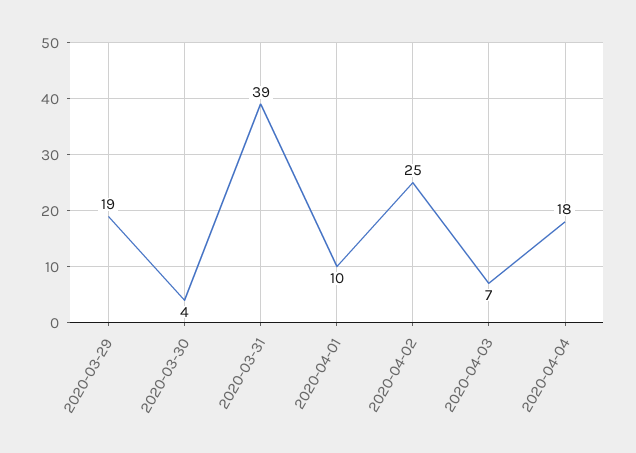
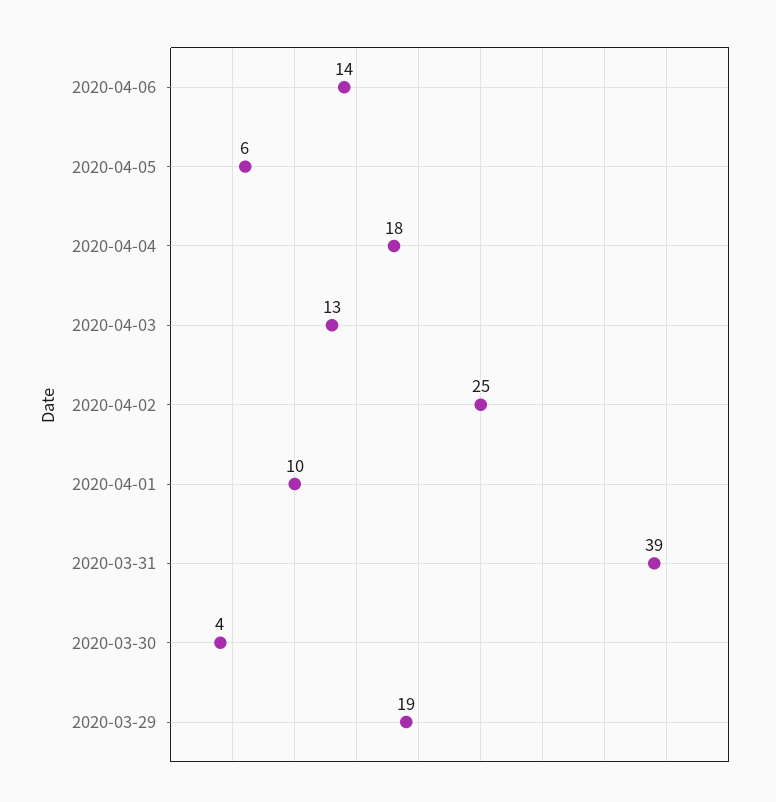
2020-04-03: 7 -> 13
2020-04-06: none -> 14
2020-04-05: none -> 6

